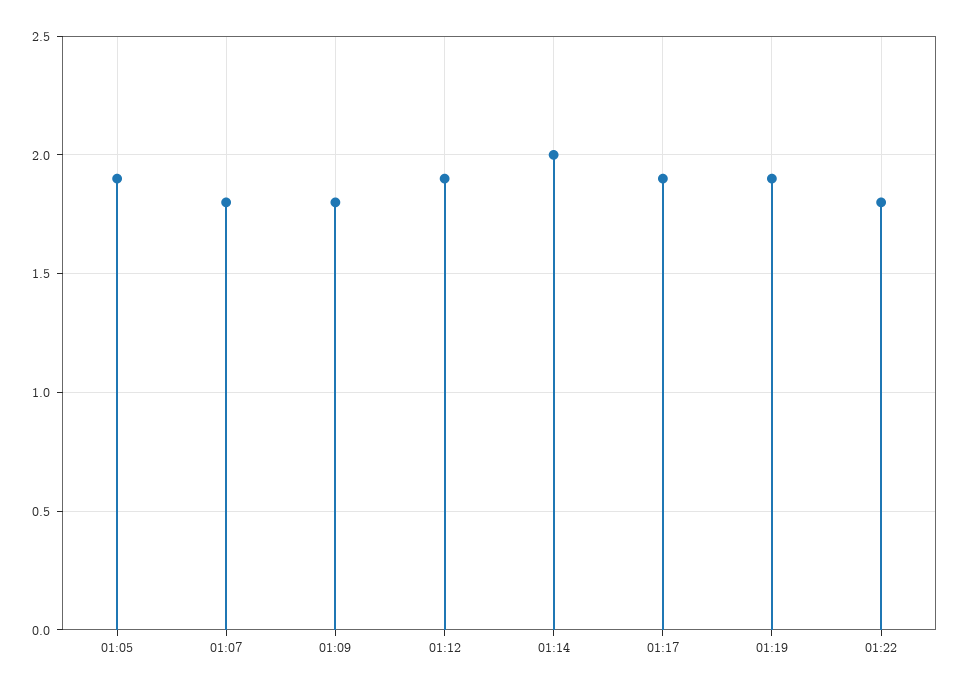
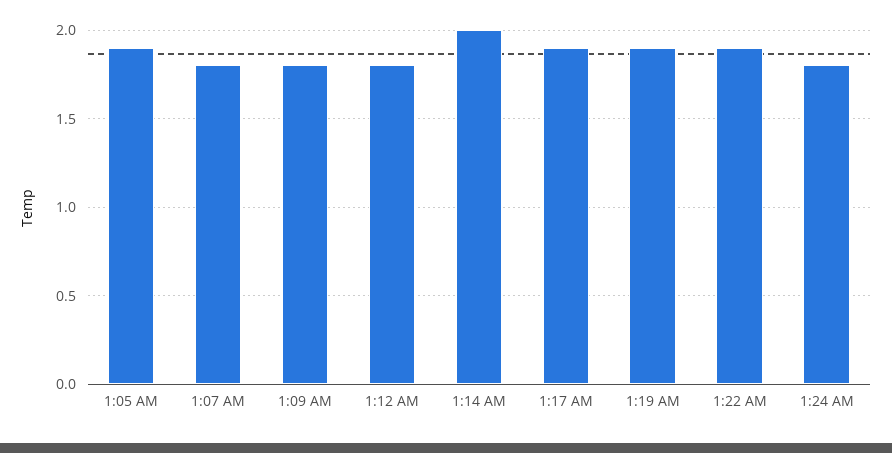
01:12: 1.9 -> 1.8
01:22: 1.8 -> 1.9
1:24 AM: none -> 1.8

